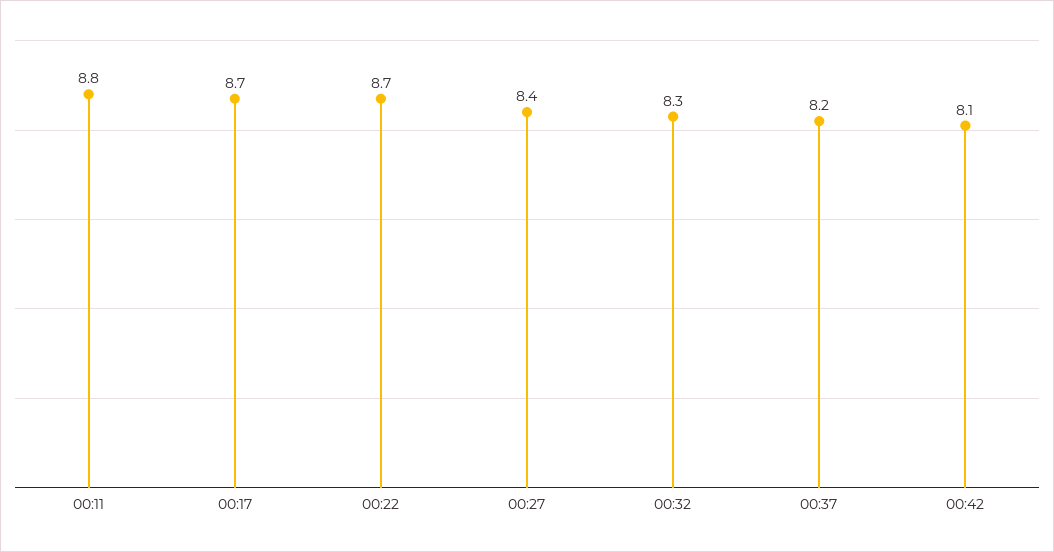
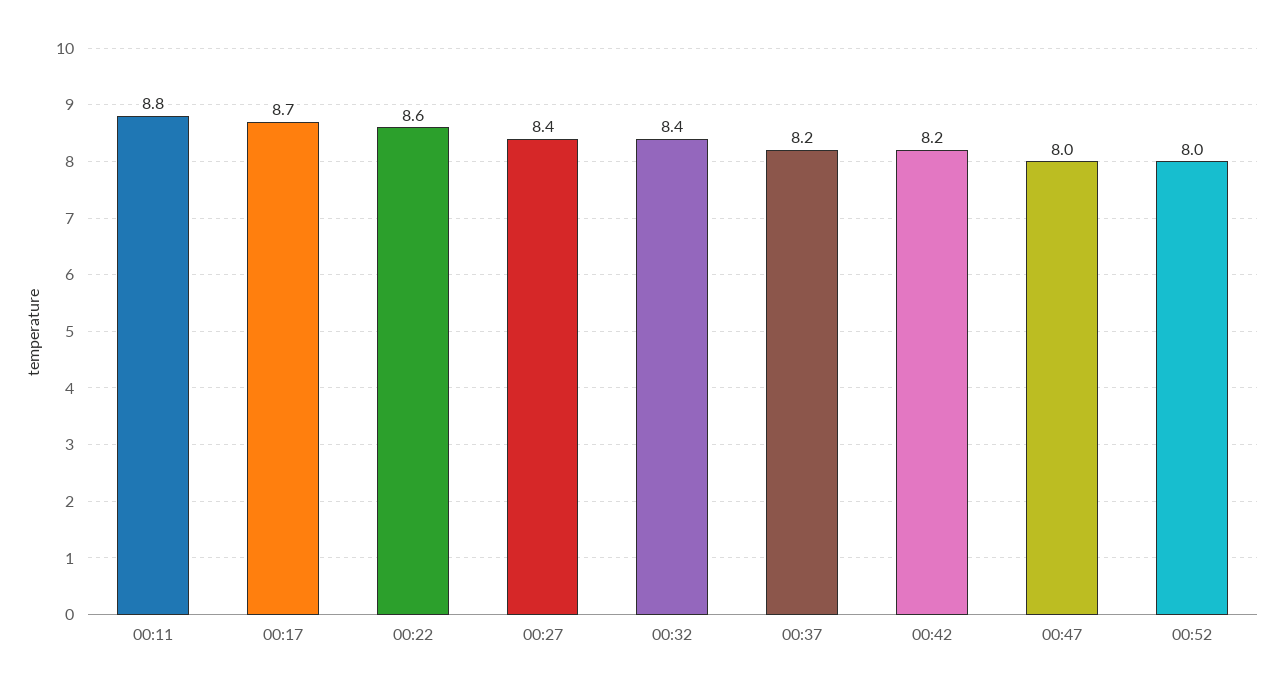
00:22: 8.7 -> 8.6
00:32: 8.3 -> 8.4
00:42: 8.1 -> 8.2
00:47: none -> 8
00:52: none -> 8

